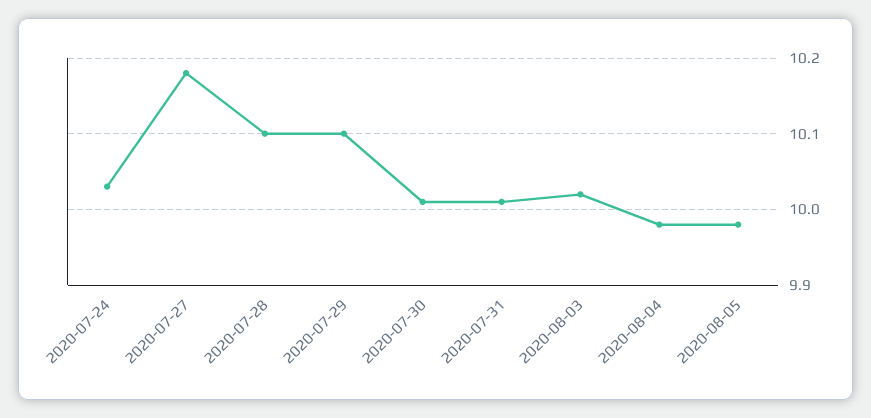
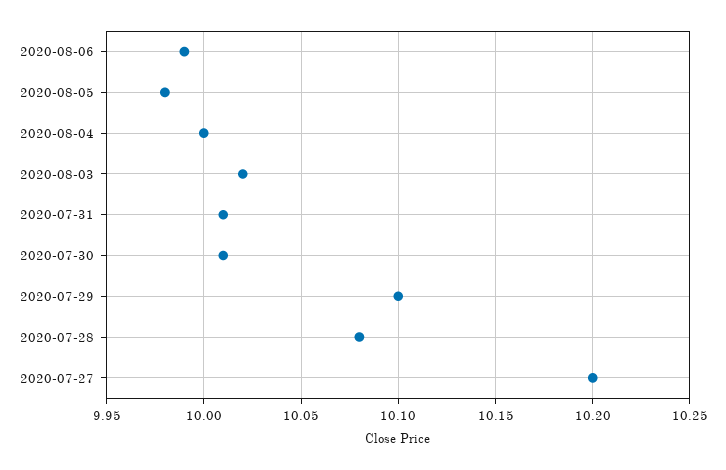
2020-07-24: 10.03 -> none
2020-07-27: 10.18 -> 10.2
2020-07-28: 10.1 -> 10.08
2020-08-04: 9.98 -> 10
2020-08-06: none -> 9.99

